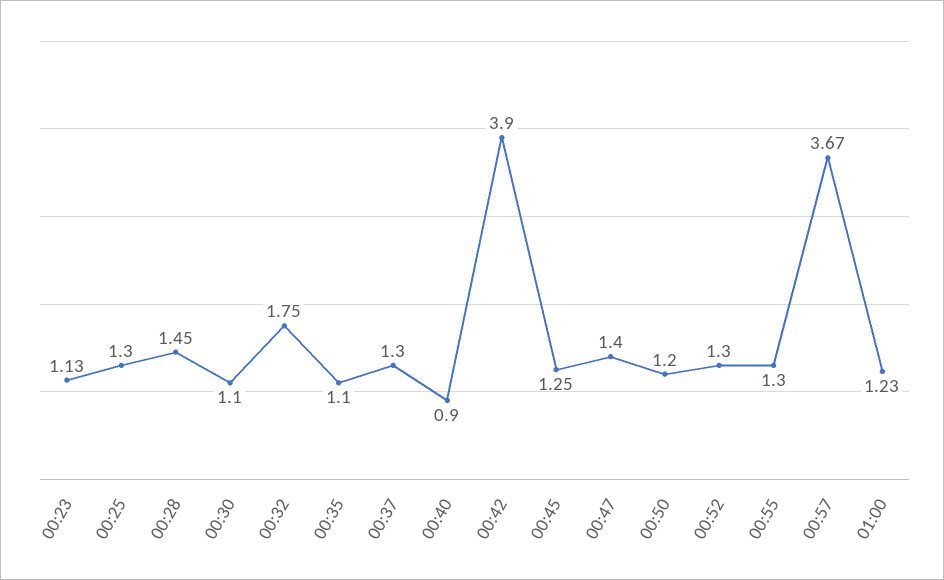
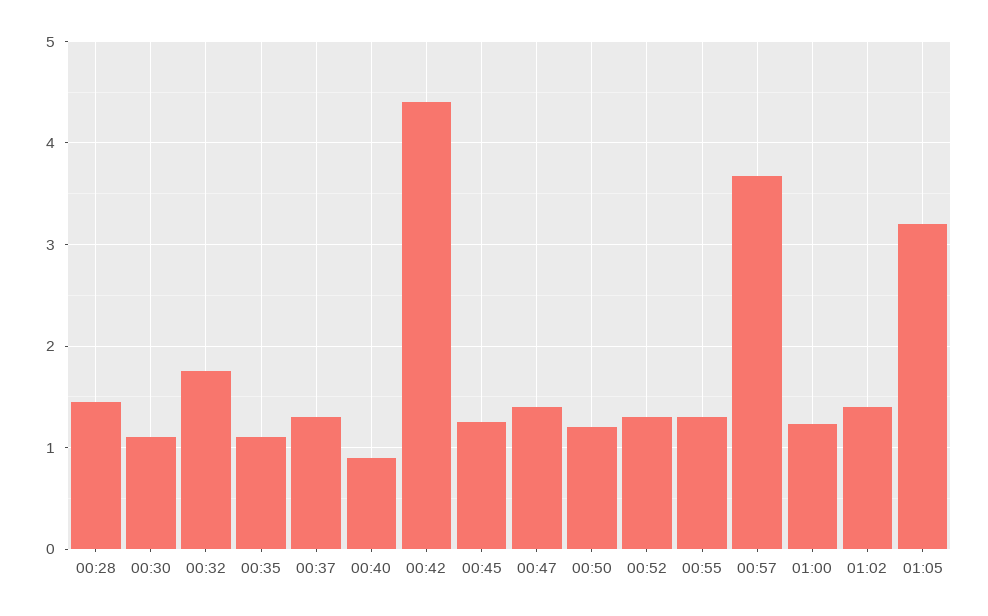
00:23: 1.13 -> none
00:25: 1.3 -> none
00:42: 3.9 -> 4.4
01:02: none -> 1.4
01:05: none -> 3.2

